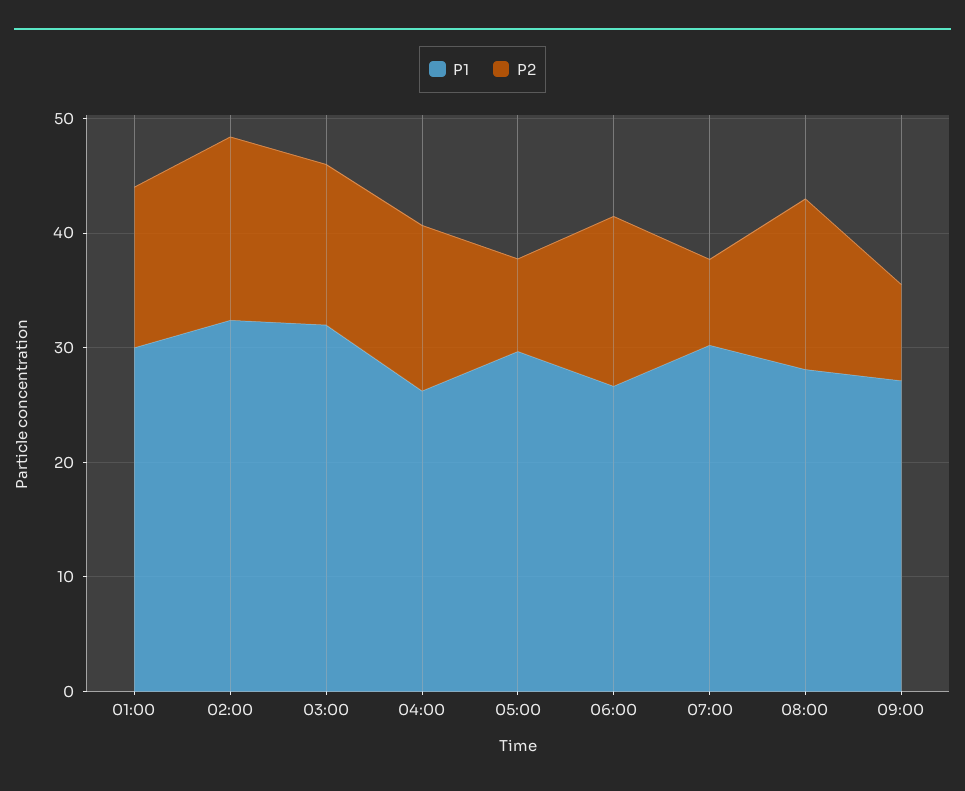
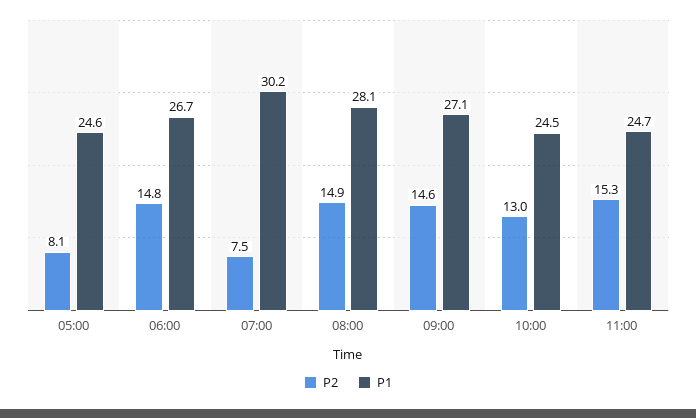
P1, 01:00: 30 -> none
P2, 01:00: 14 -> none
P1, 02:00: 32 -> none
P2, 02:00: 16 -> none
P1, 03:00: 32 -> none
P2, 03:00: 14 -> none
P1, 04:00: 26 -> none
P2, 04:00: 14 -> none
P1, 05:00: 30 -> 24.6
P2, 09:00: 8 -> 14.6
P2, 10:00: none -> 13
P1, 10:00: none -> 24.5
P2, 11:00: none -> 15.3
P1, 11:00: none -> 24.7

